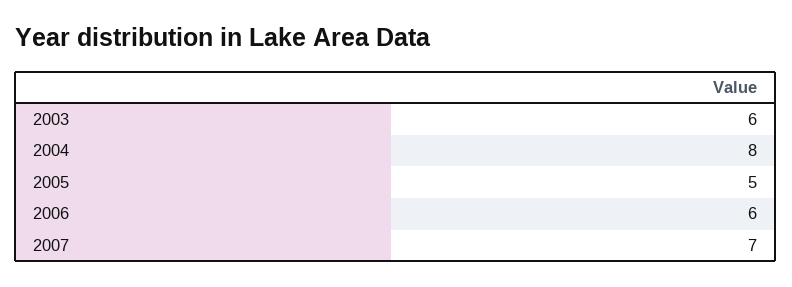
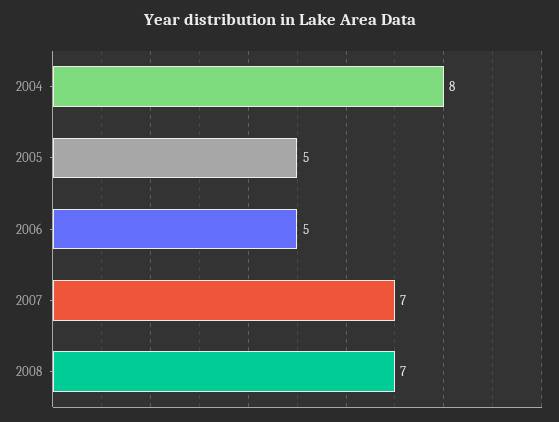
2003: 6 -> none
2006: 6 -> 5
2008: none -> 7

